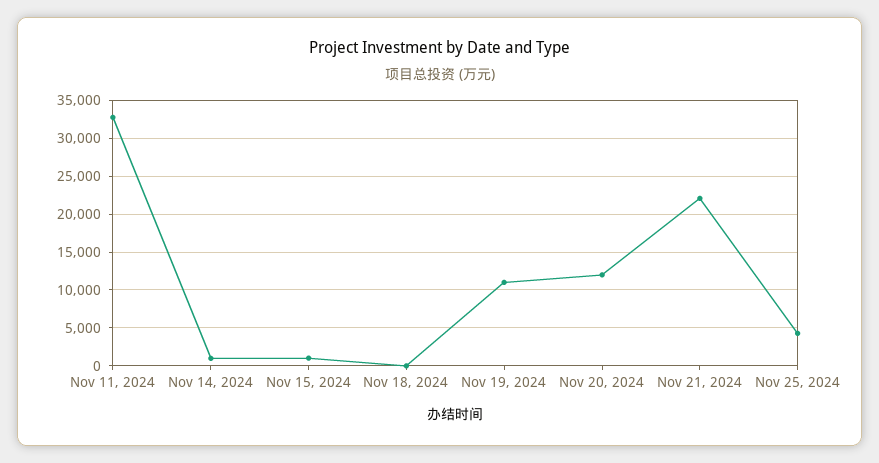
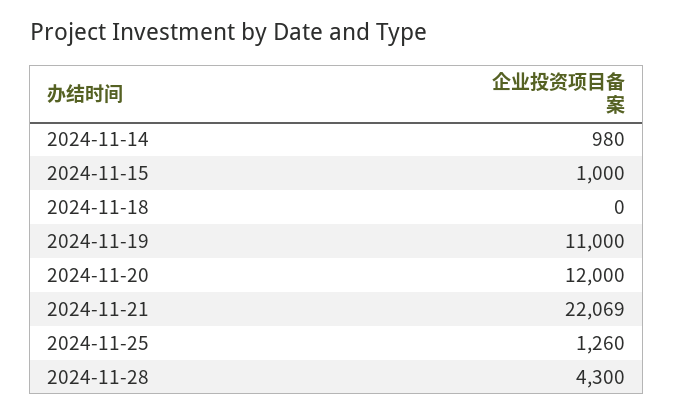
Nov 11, 2024: 33000 -> none
Nov 25, 2024: 4000 -> 1260
2024-11-28: none -> 4300

